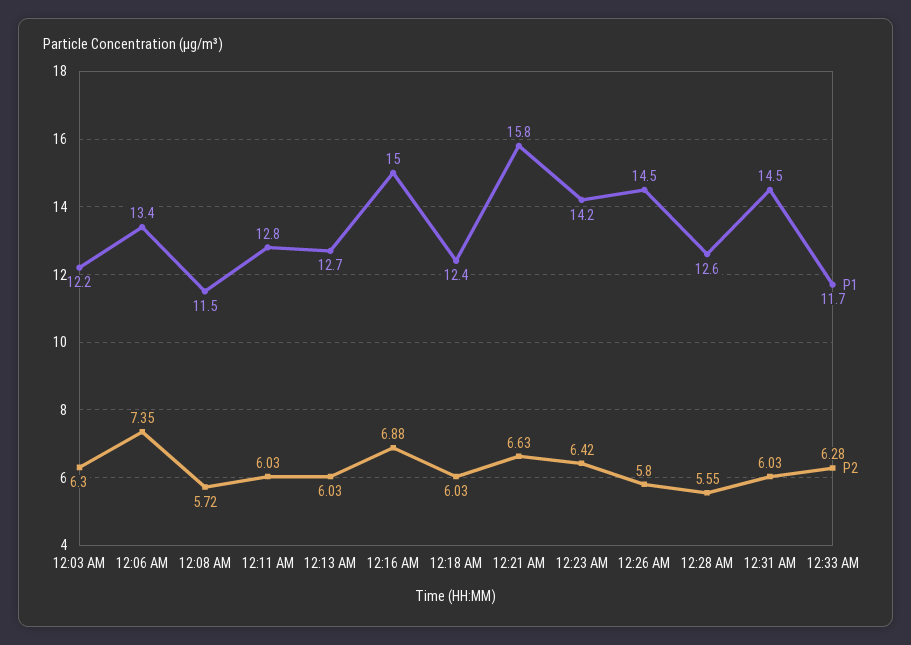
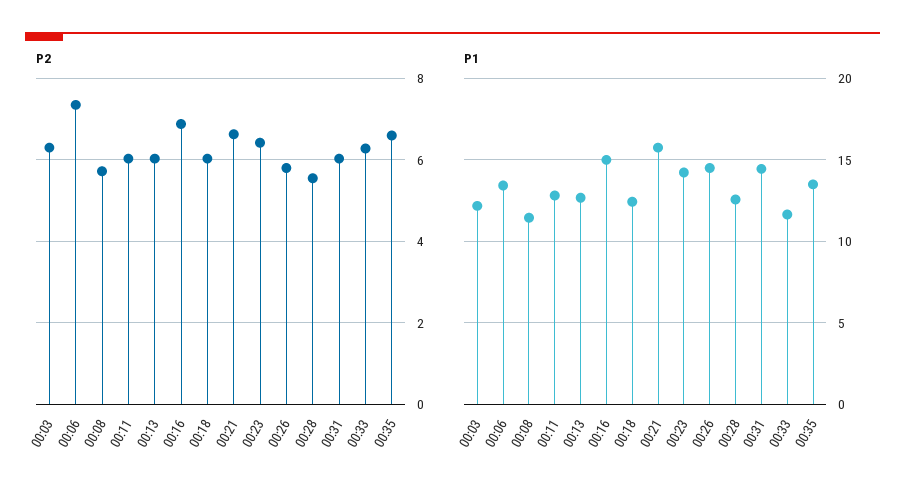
P2, 00:35: none -> 6.6
P1, 00:35: none -> 13.5

